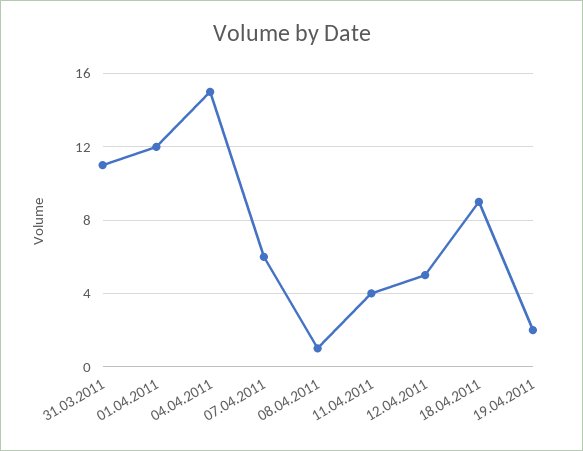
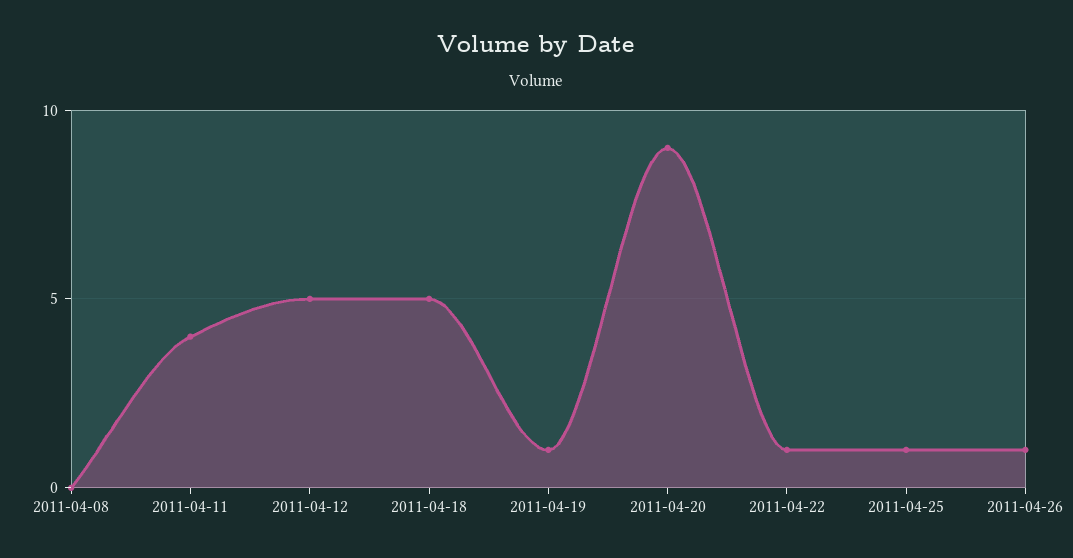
31.03.2011: 11 -> none
01.04.2011: 12 -> none
04.04.2011: 15 -> none
07.04.2011: 6 -> none
08.04.2011: 1 -> 0
18.04.2011: 9 -> 5
19.04.2011: 2 -> 1
2011-04-20: none -> 9
2011-04-22: none -> 1
2011-04-25: none -> 1
2011-04-26: none -> 1

